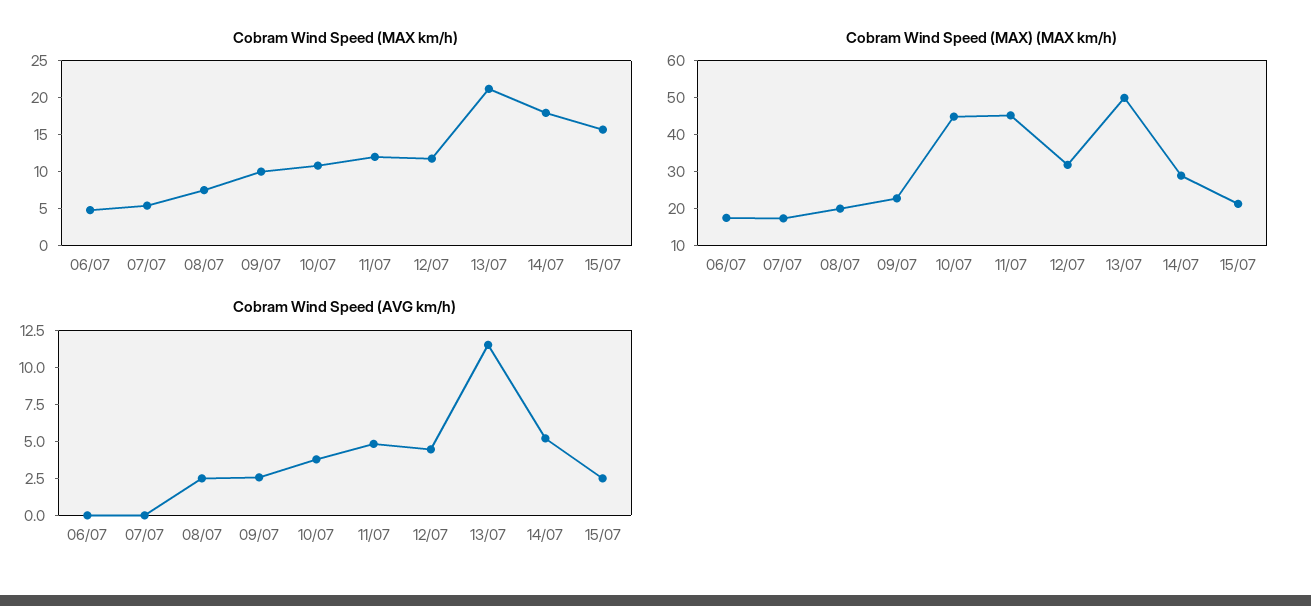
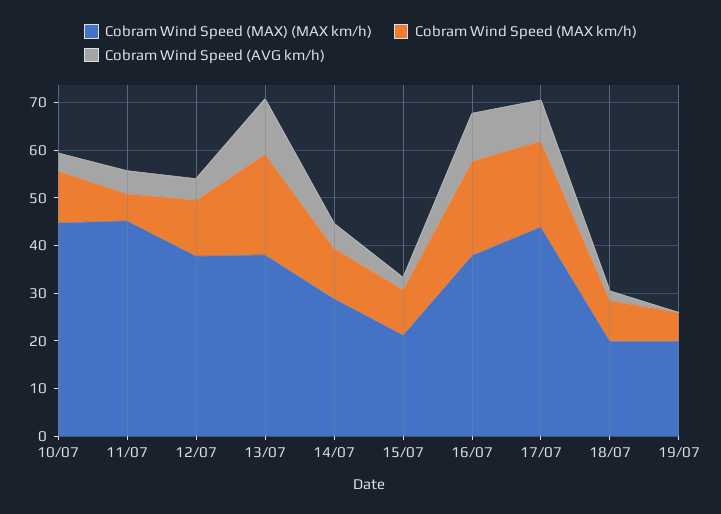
Cobram Wind Speed (MAX km/h), 06/07: 5 -> none
Cobram Wind Speed (MAX km/h), 07/07: 5 -> none
Cobram Wind Speed (MAX km/h), 08/07: 7.5 -> none
Cobram Wind Speed (MAX km/h), 09/07: 10 -> none
Cobram Wind Speed (MAX km/h), 11/07: 12.5 -> 6
Cobram Wind Speed (MAX km/h), 14/07: 17.5 -> 10
Cobram Wind Speed (MAX km/h), 15/07: 15 -> 10
Cobram Wind Speed (MAX) (MAX km/h), 06/07: 17.5 -> none
Cobram Wind Speed (MAX) (MAX km/h), 07/07: 17.5 -> none
Cobram Wind Speed (MAX) (MAX km/h), 08/07: 20 -> none
Cobram Wind Speed (MAX) (MAX km/h), 09/07: 22.5 -> none
Cobram Wind Speed (MAX) (MAX km/h), 12/07: 32.5 -> 38
Cobram Wind Speed (MAX) (MAX km/h), 13/07: 50 -> 38
Cobram Wind Speed (AVG km/h), 06/07: 0 -> none
Cobram Wind Speed (AVG km/h), 07/07: 0 -> none
Cobram Wind Speed (AVG km/h), 08/07: 2.5 -> none
Cobram Wind Speed (AVG km/h), 09/07: 2.5 -> none
Cobram Wind Speed (MAX) (MAX km/h), 16/07: none -> 38
Cobram Wind Speed (MAX km/h), 16/07: none -> 20
Cobram Wind Speed (AVG km/h), 16/07: none -> 10
Cobram Wind Speed (MAX) (MAX km/h), 17/07: none -> 44
Cobram Wind Speed (MAX km/h), 17/07: none -> 18
Cobram Wind Speed (AVG km/h), 17/07: none -> 8
Cobram Wind Speed (MAX) (MAX km/h), 18/07: none -> 20
Cobram Wind Speed (MAX km/h), 18/07: none -> 8
Cobram Wind Speed (AVG km/h), 18/07: none -> 2
Cobram Wind Speed (MAX) (MAX km/h), 19/07: none -> 20
Cobram Wind Speed (MAX km/h), 19/07: none -> 6
Cobram Wind Speed (AVG km/h), 19/07: none -> 0

